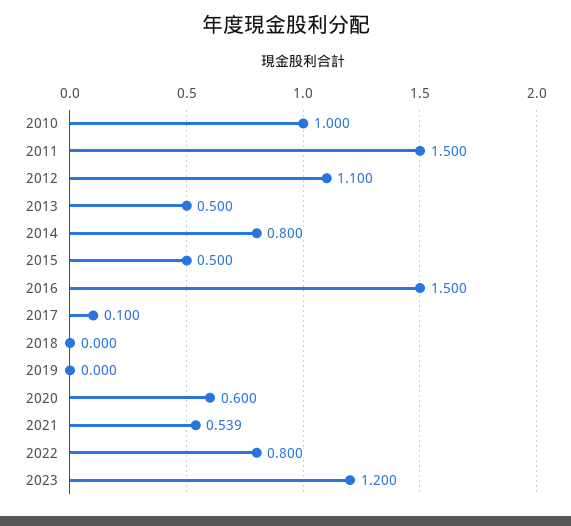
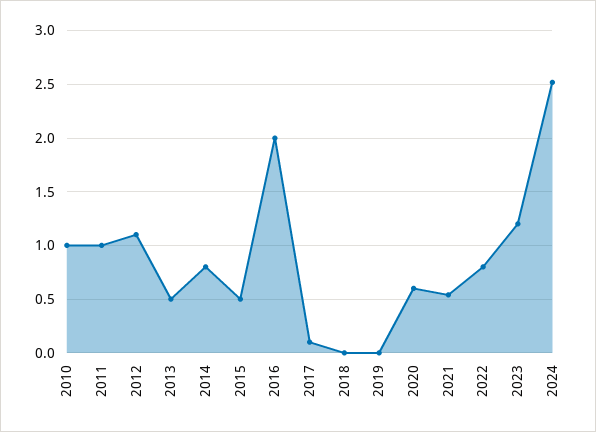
2011: 1.5 -> 1
2016: 1.5 -> 2
2024: none -> 2.5

